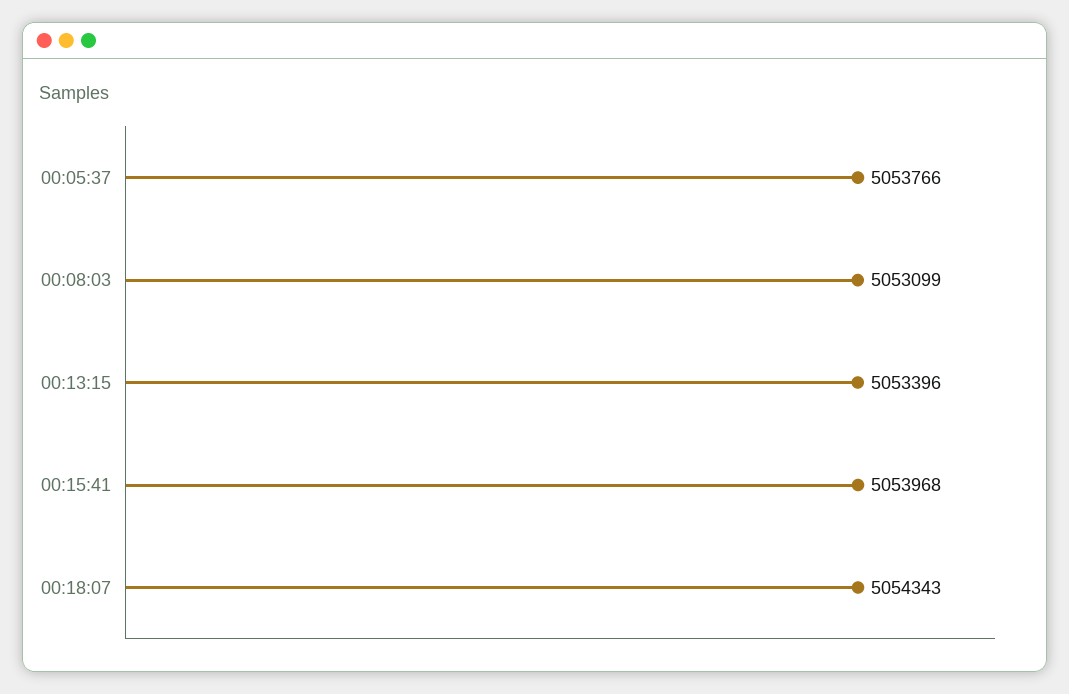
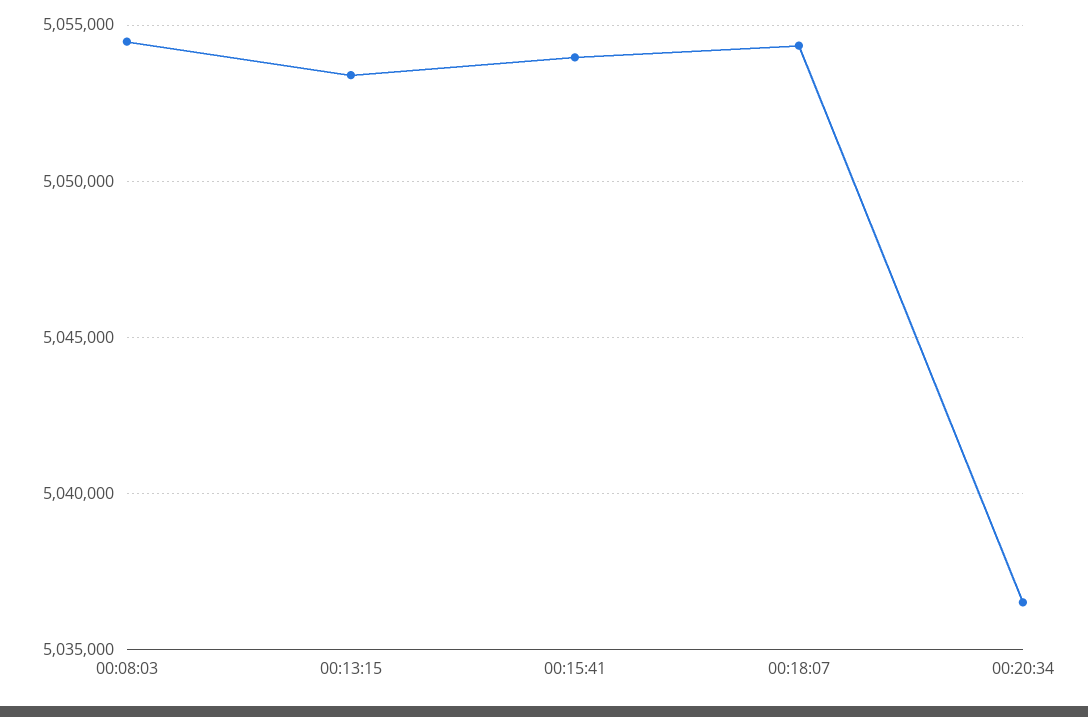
00:05:37: 5053766 -> none
00:08:03: 5053099 -> 5054500
00:20:34: none -> 5036500

